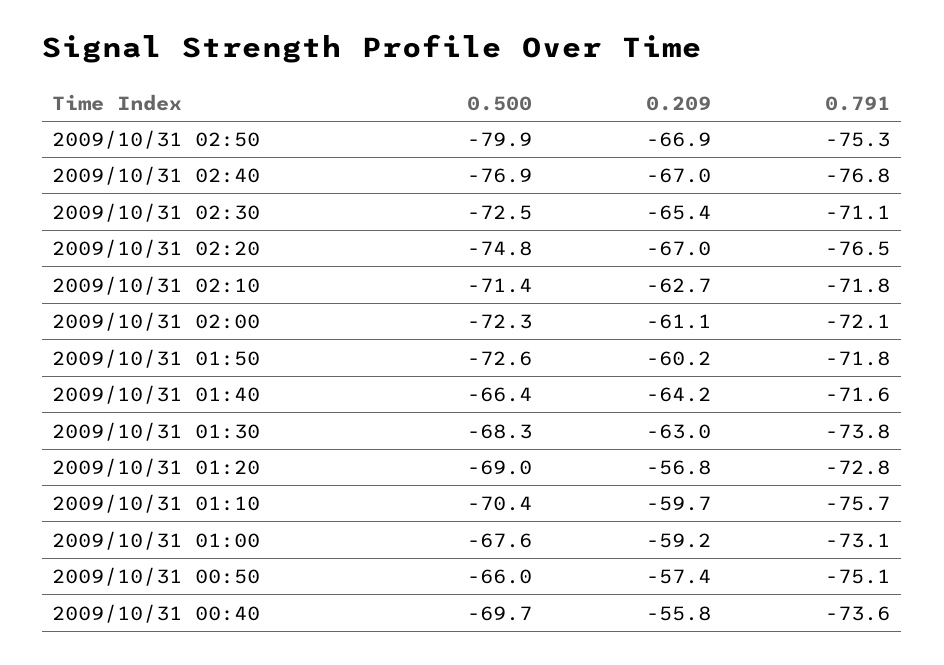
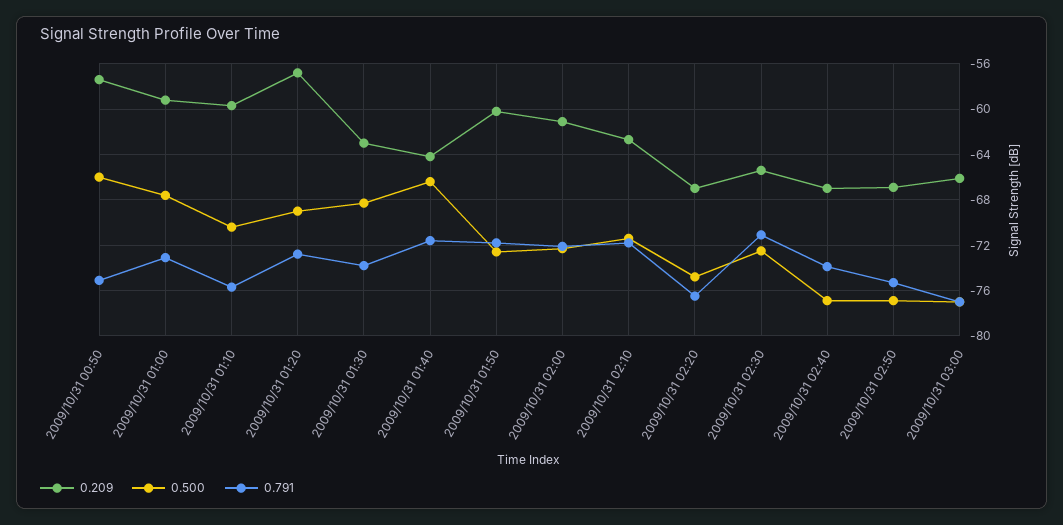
0.500, 2009/10/31 02:50: -79.9 -> -77
0.791, 2009/10/31 02:40: -76.8 -> -74
0.500, 2009/10/31 00:40: -69.7 -> none
0.209, 2009/10/31 00:40: -55.8 -> none
0.791, 2009/10/31 00:40: -73.6 -> none
0.209, 2009/10/31 03:00: none -> -66
0.500, 2009/10/31 03:00: none -> -77
0.791, 2009/10/31 03:00: none -> -77

